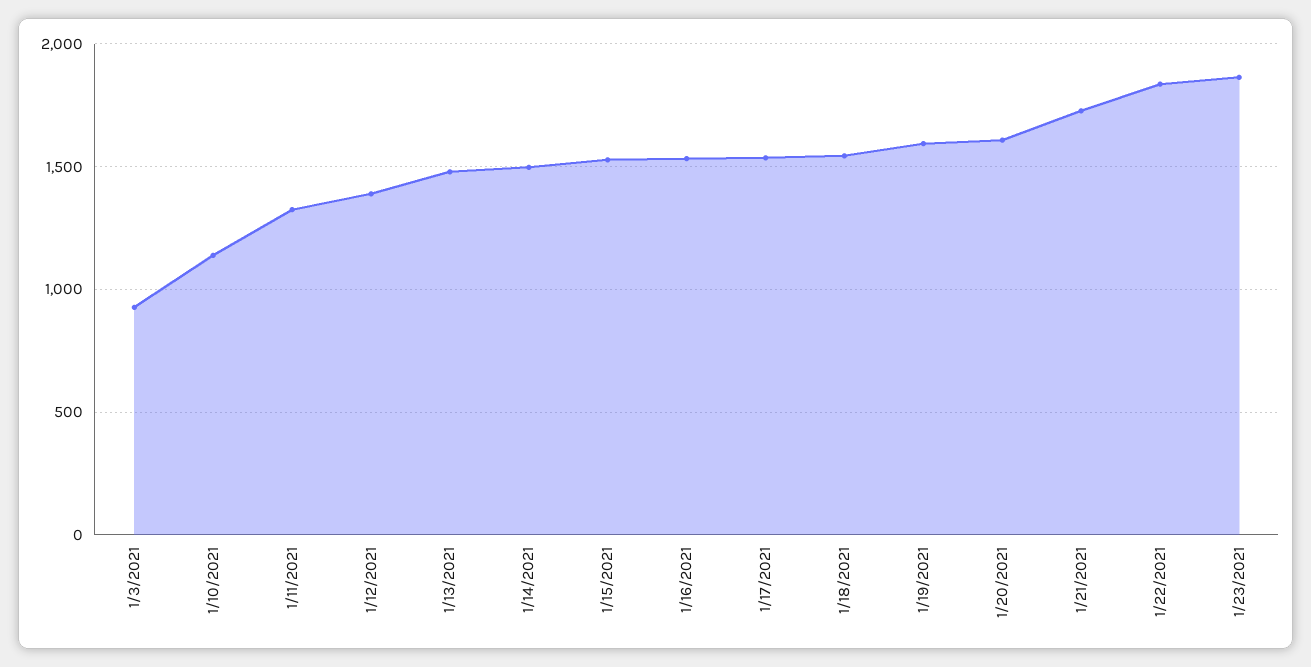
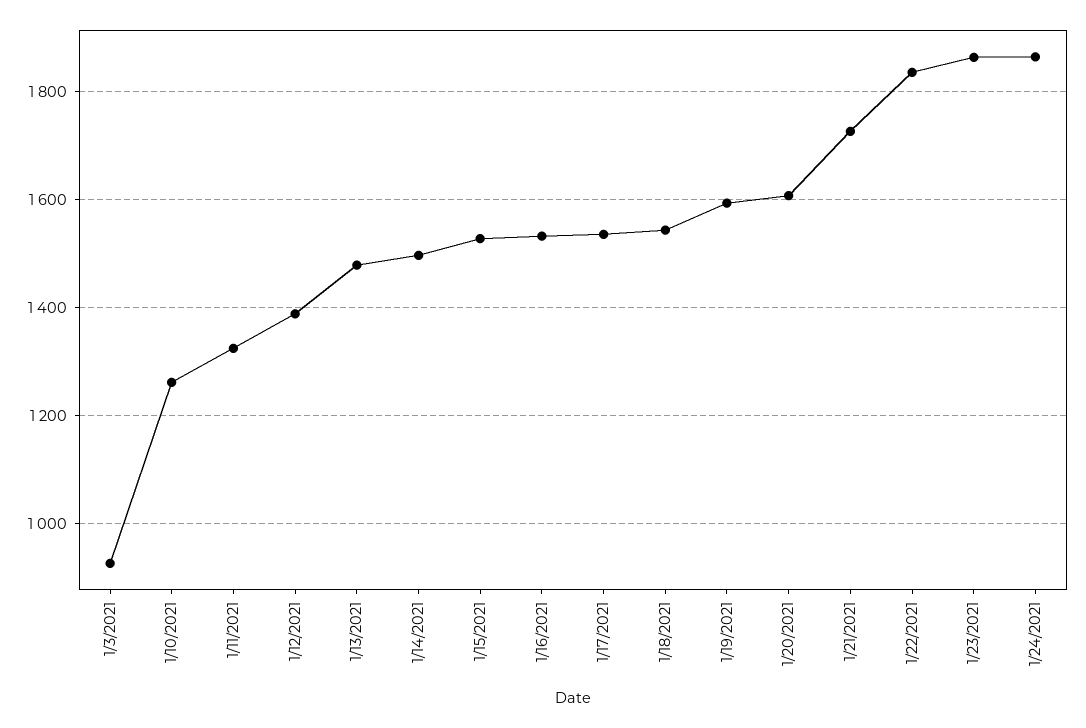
1/10/2021: 1150 -> 1260
1/24/2021: none -> 1860

